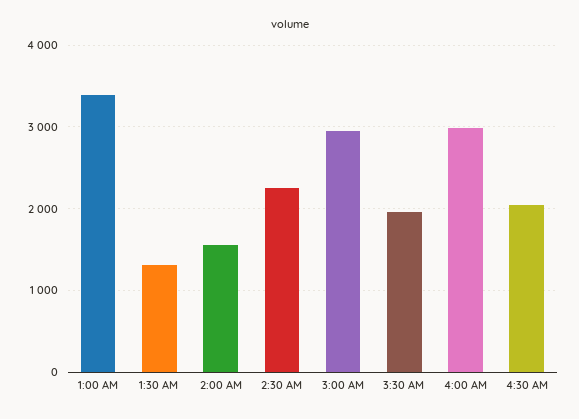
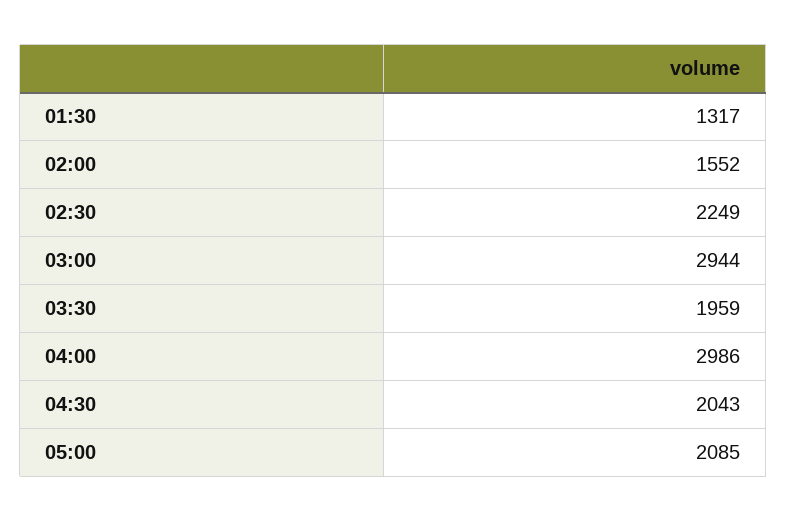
1:00 AM: 3400 -> none
05:00: none -> 2085

